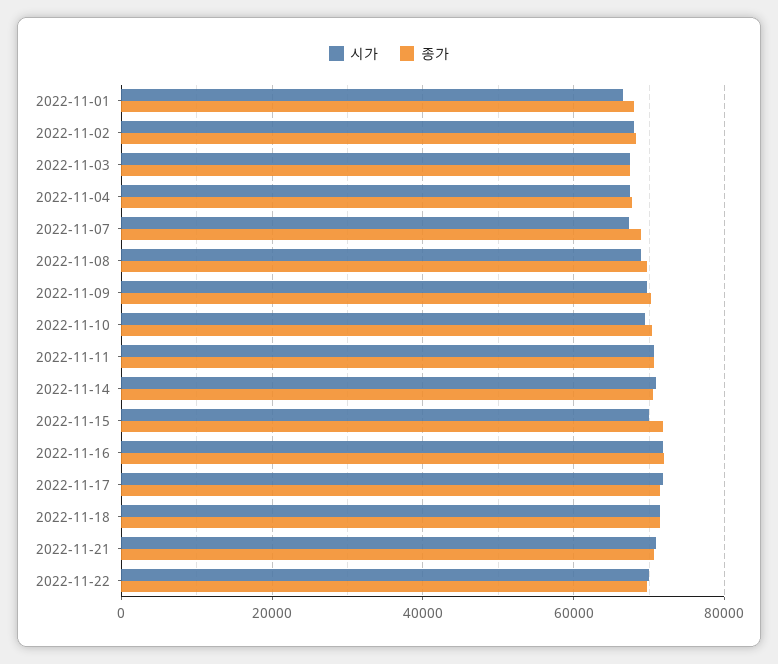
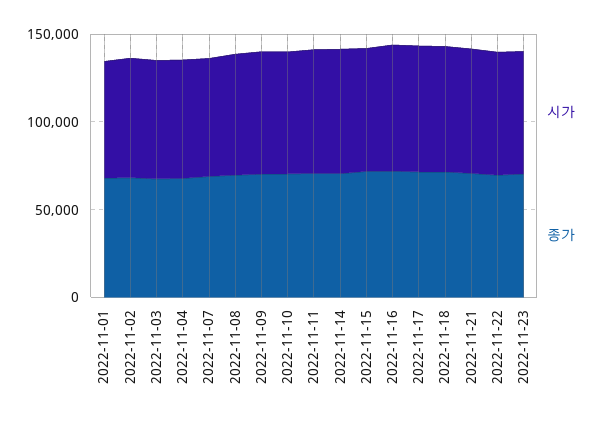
시가, 2022-11-23: none -> 70000
종가, 2022-11-23: none -> 70000

